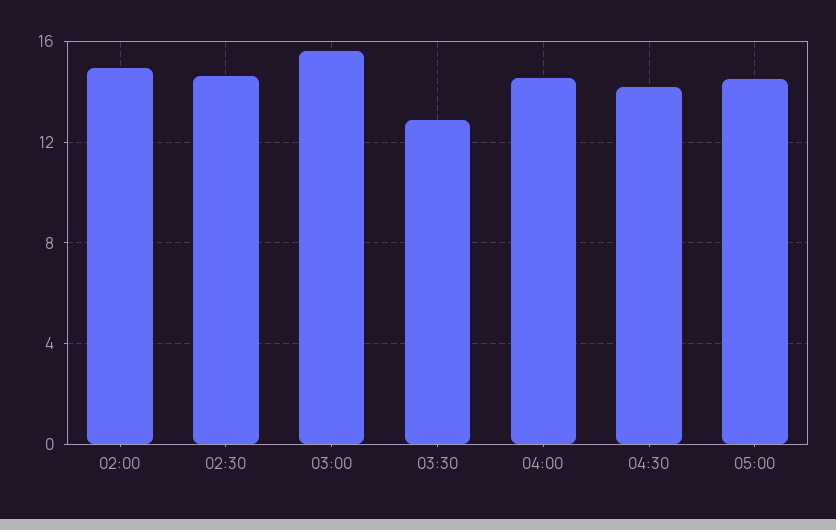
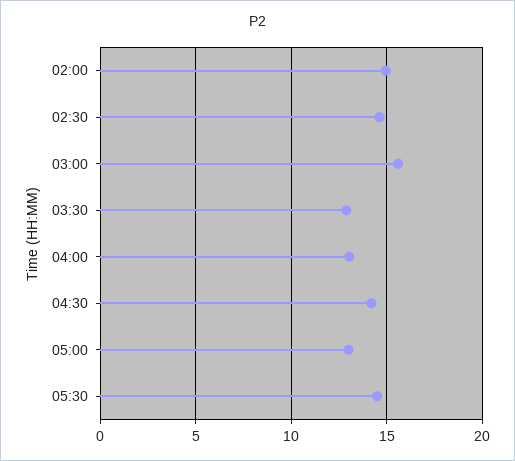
04:00: 14.5 -> 13
05:00: 14.5 -> 13
05:30: none -> 14.5

